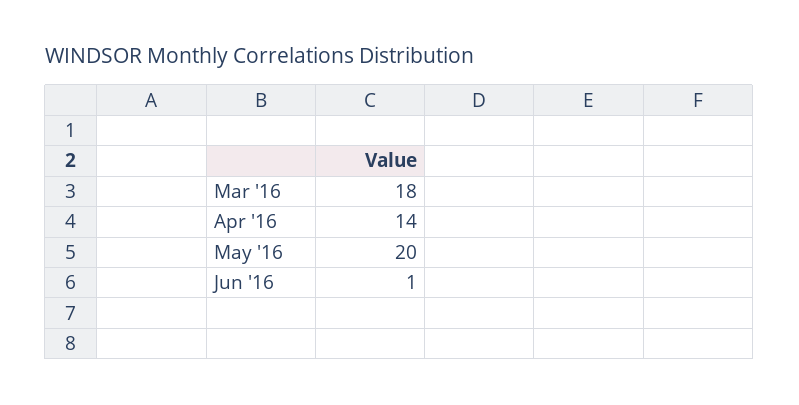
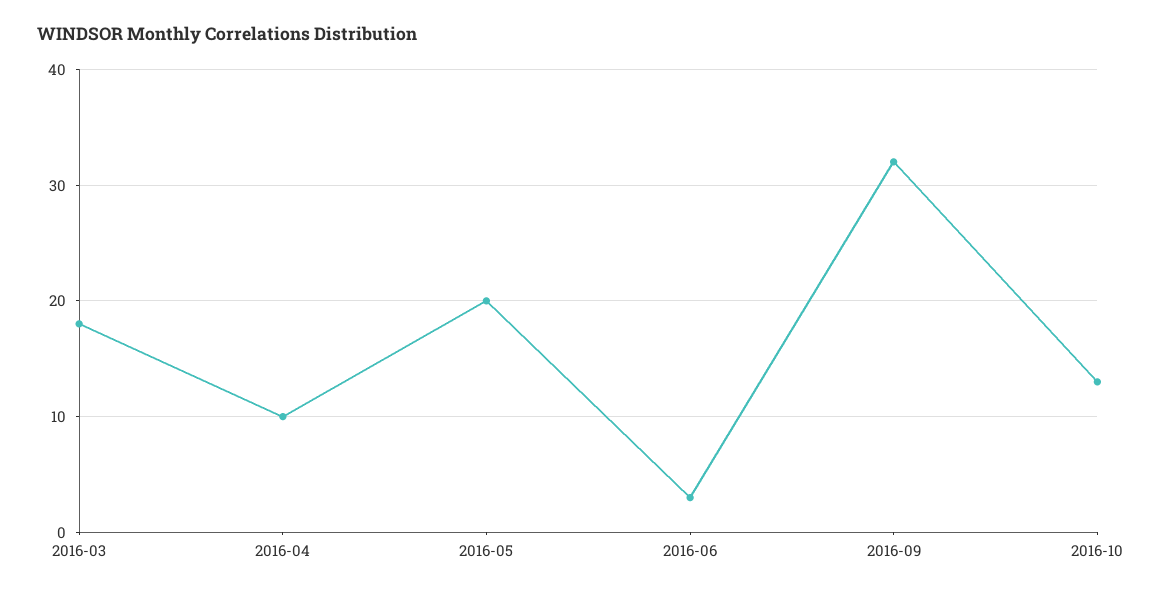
Apr '16: 14 -> 10
Jun '16: 1 -> 3
2016-09: none -> 32
2016-10: none -> 13

